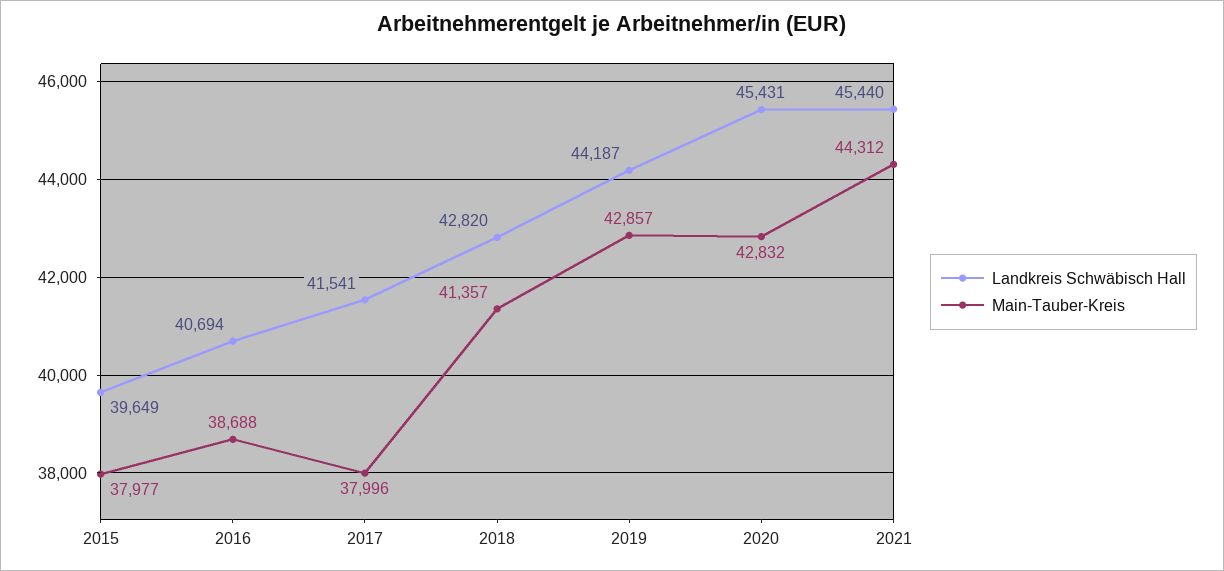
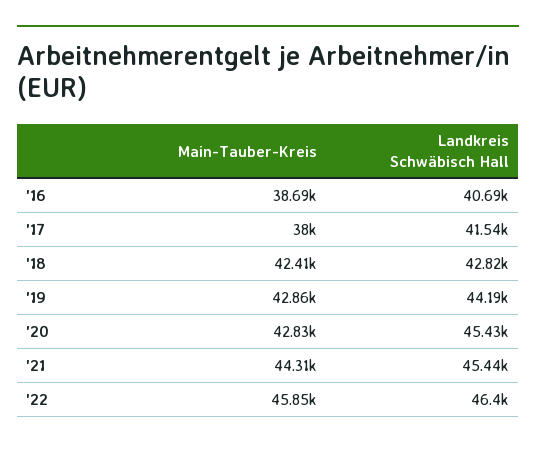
Landkreis Schwäbisch Hall, 2015: 39649 -> none
Main-Tauber-Kreis, 2015: 37977 -> none
Main-Tauber-Kreis, 2018: 41357 -> 42410
Main-Tauber-Kreis, '22: none -> 45850
Landkreis Schwäbisch Hall, '22: none -> 46400

